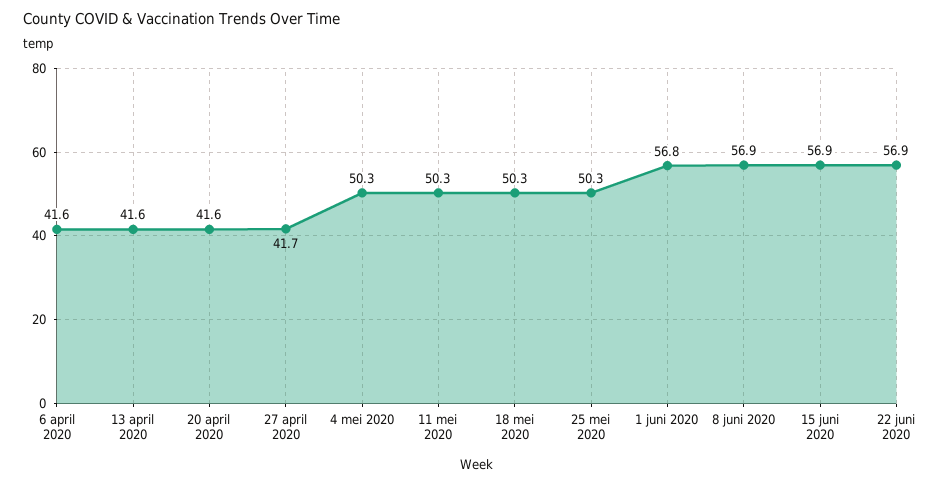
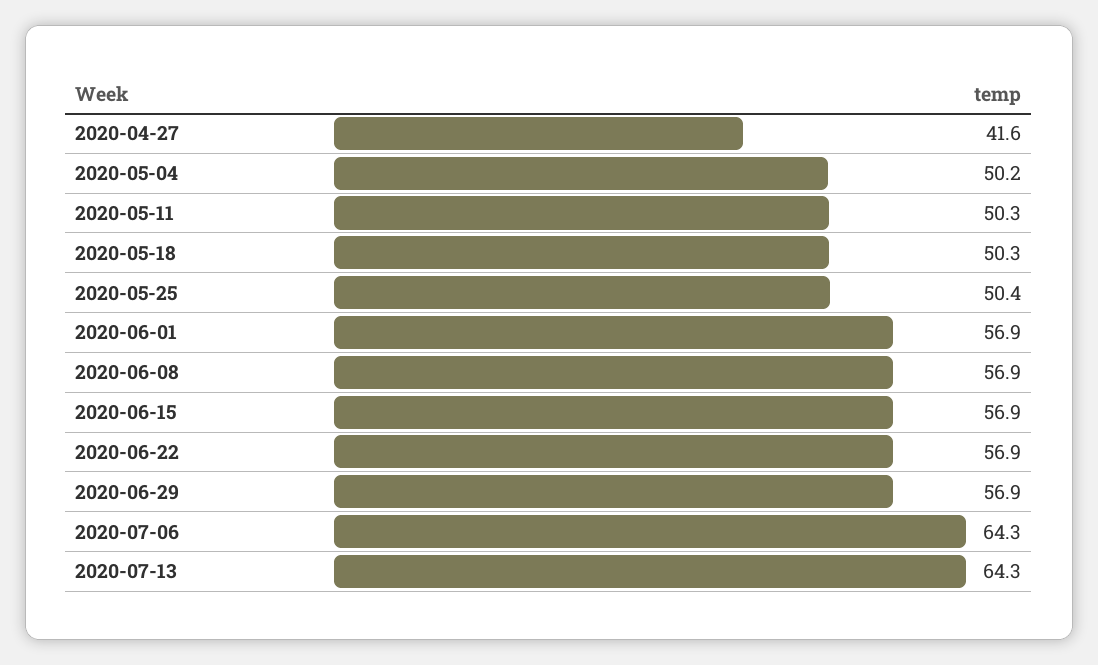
6 april 2020: 41.6 -> none
13 april 2020: 41.6 -> none
20 april 2020: 41.6 -> none
27 april 2020: 41.7 -> 41.6
4 mei 2020: 50.3 -> 50.2
25 mei 2020: 50.3 -> 50.4
1 juni 2020: 56.8 -> 56.9
2020-06-29: none -> 56.9
2020-07-06: none -> 64.3
2020-07-13: none -> 64.3

